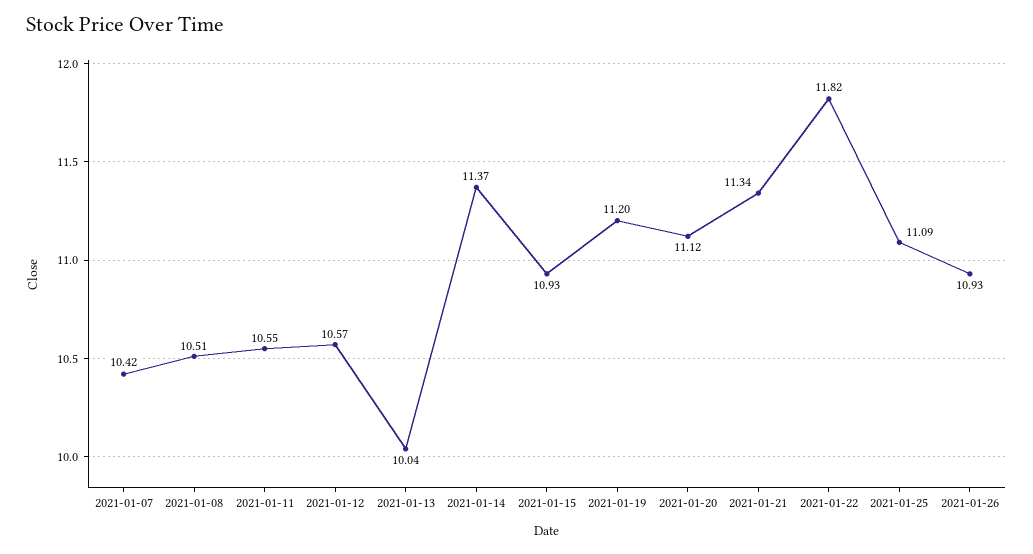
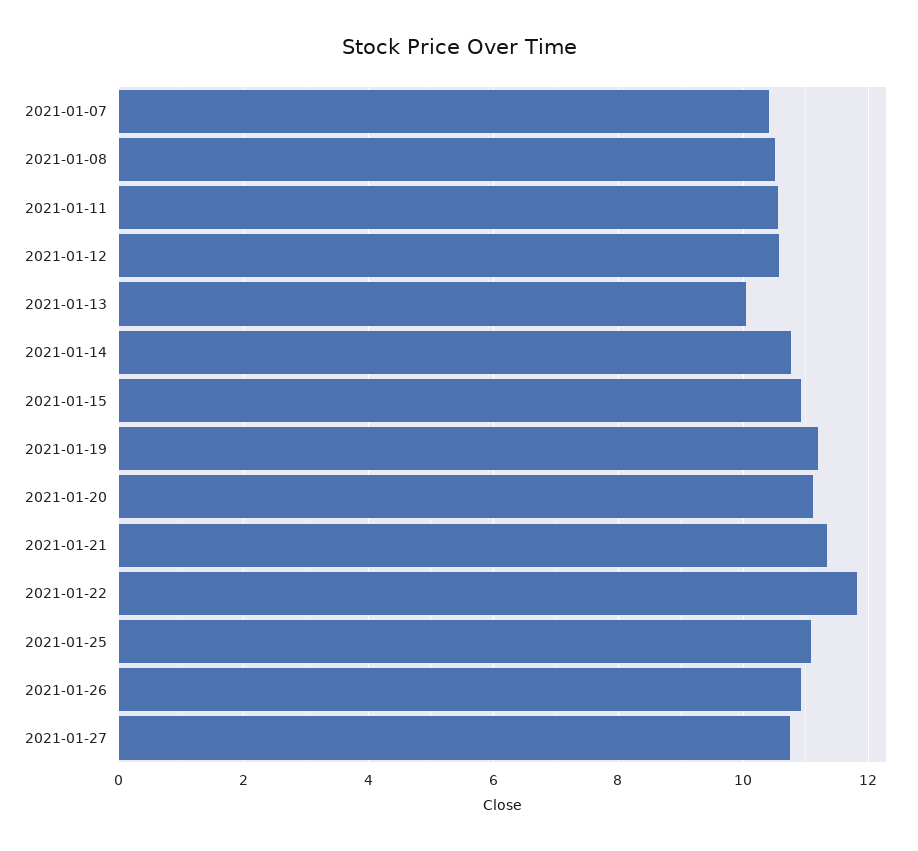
2021-01-14: 11.37 -> 10.8
2021-01-27: none -> 10.8

